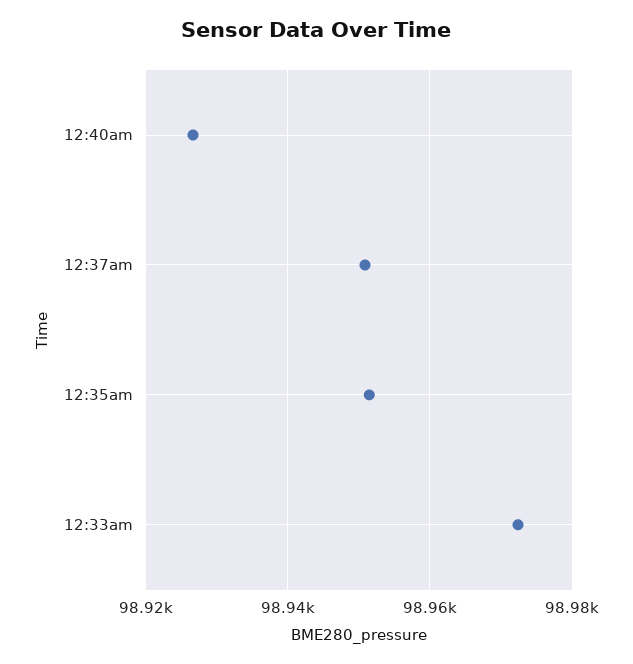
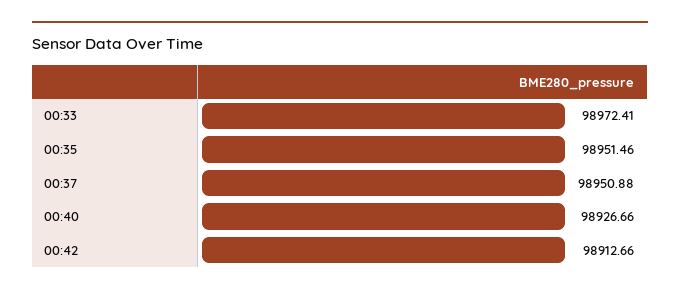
00:42: none -> 98912.66

